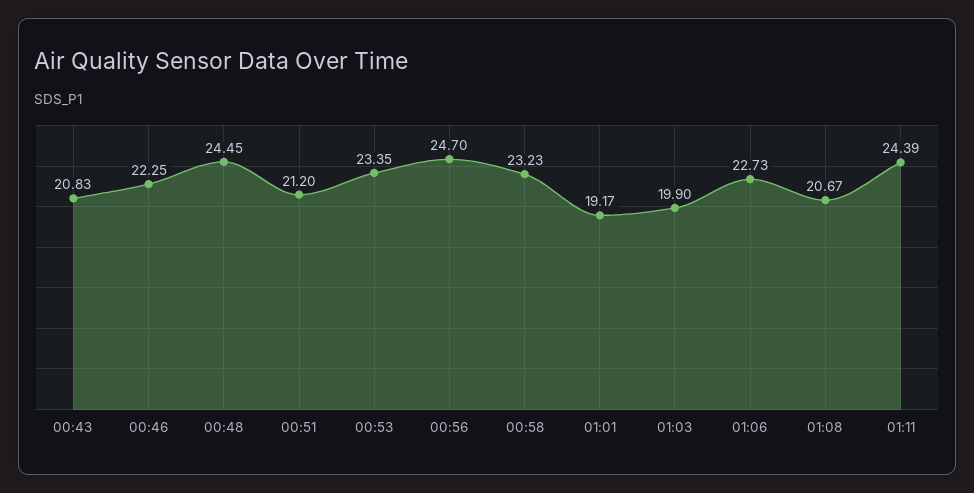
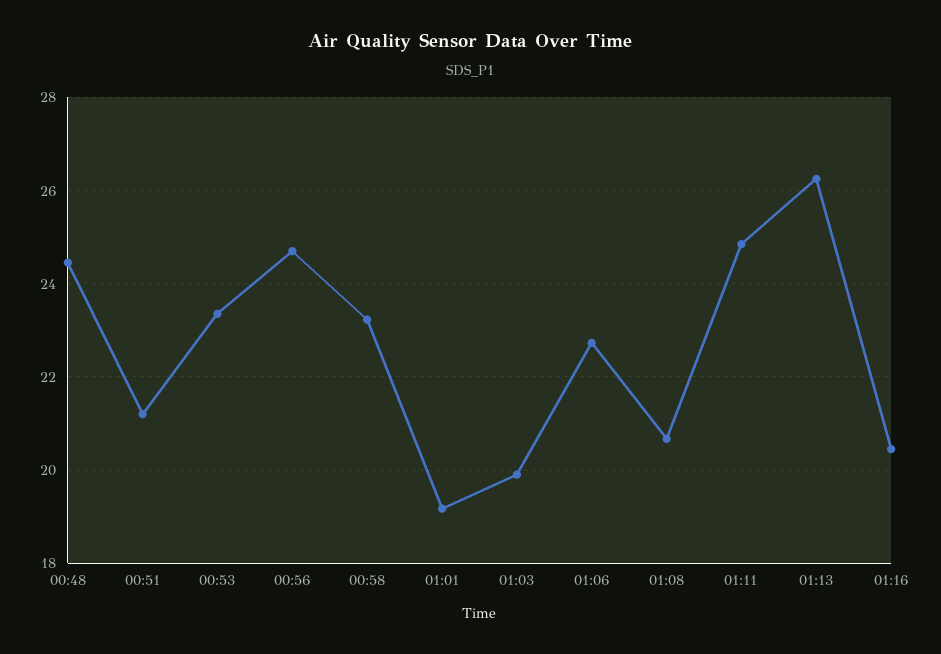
00:43: 20.83 -> none
00:46: 22.25 -> none
01:11: 24.39 -> 24.8
01:13: none -> 26.2
01:16: none -> 20.4

